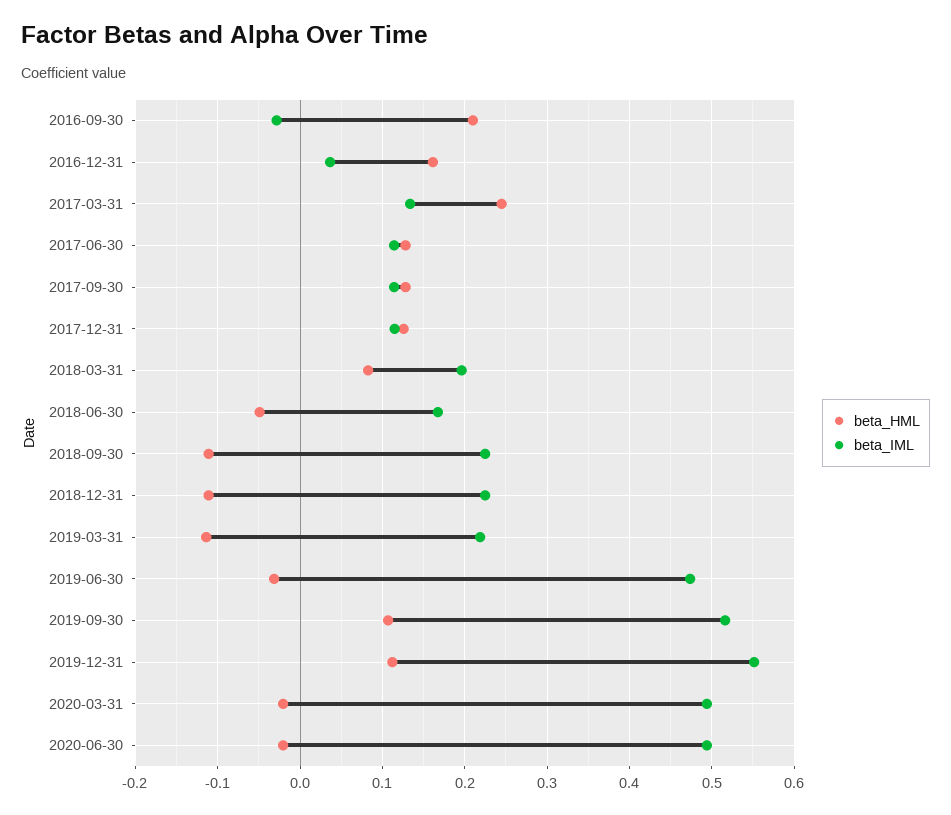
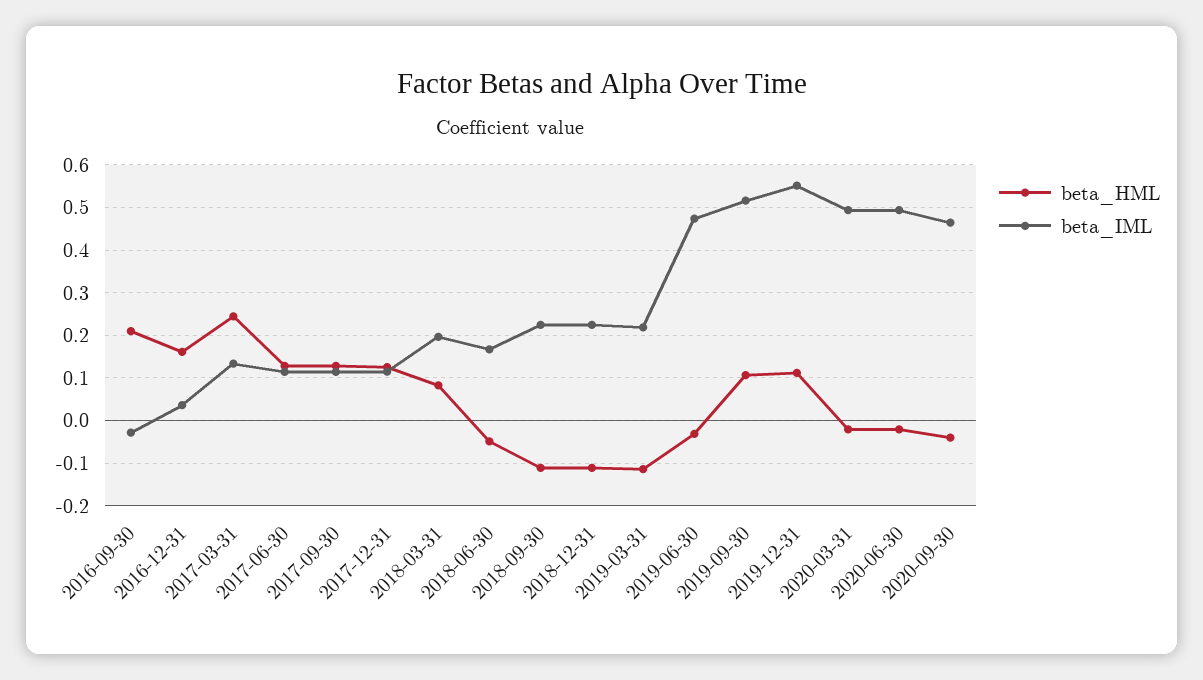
beta_HML, 2020-09-30: none -> -0.04
beta_IML, 2020-09-30: none -> 0.46

